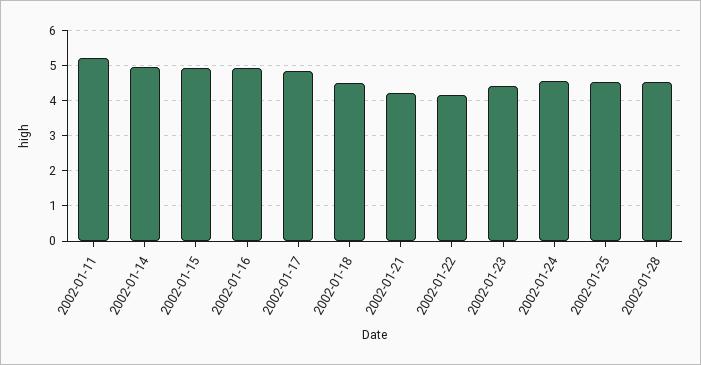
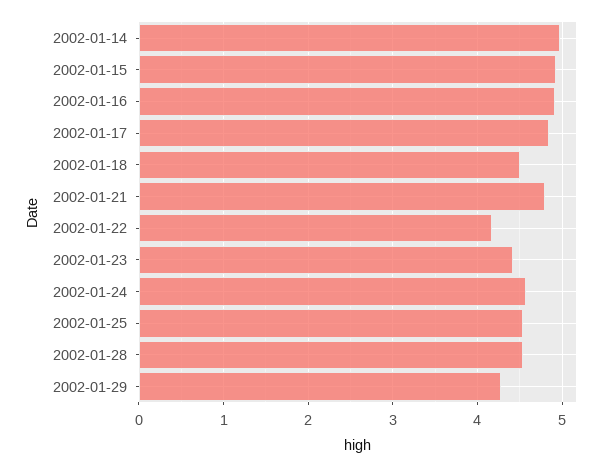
2002-01-11: 5.2 -> none
2002-01-21: 4.2 -> 4.8
2002-01-29: none -> 4.3

